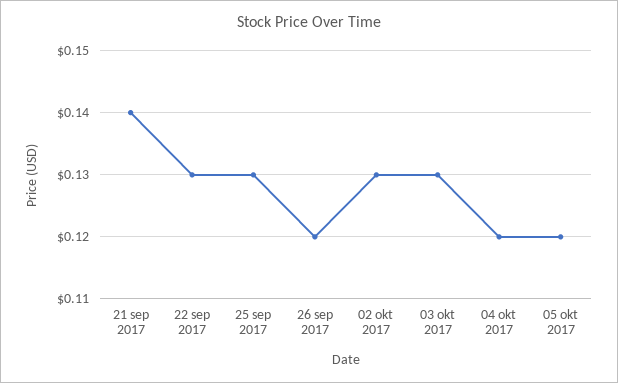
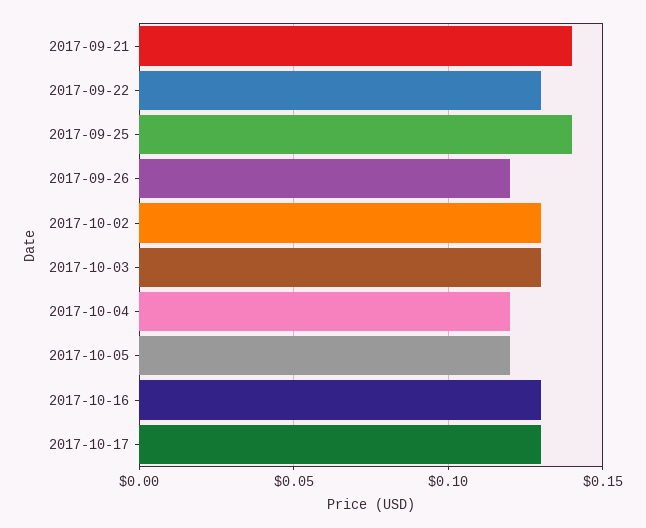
25 sep 2017: 0.13 -> 0.14
2017-10-16: none -> 0.13
2017-10-17: none -> 0.13

